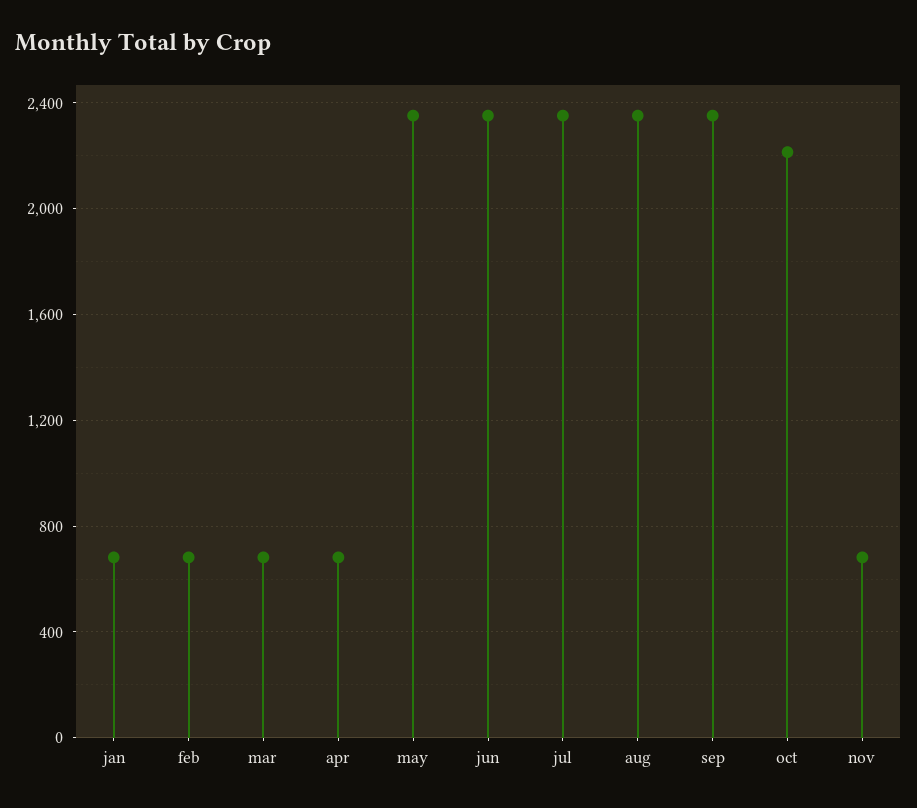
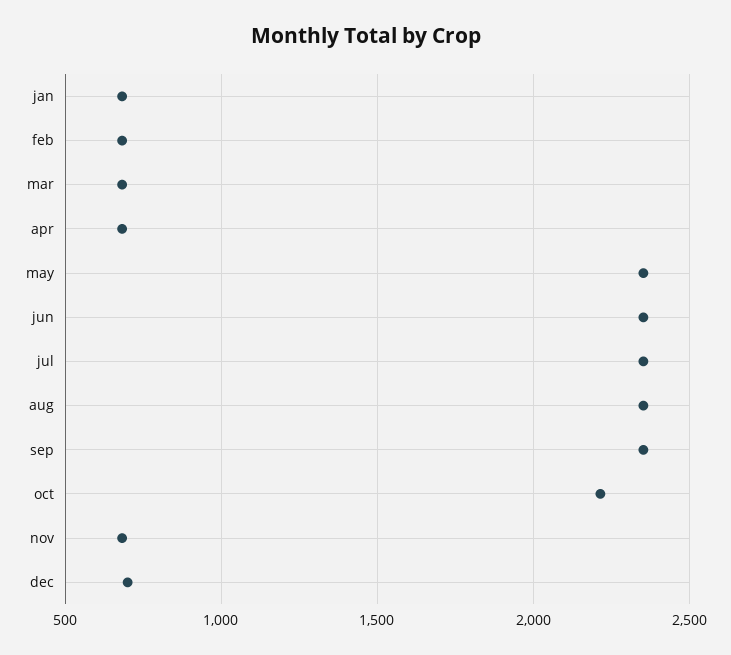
dec: none -> 700

